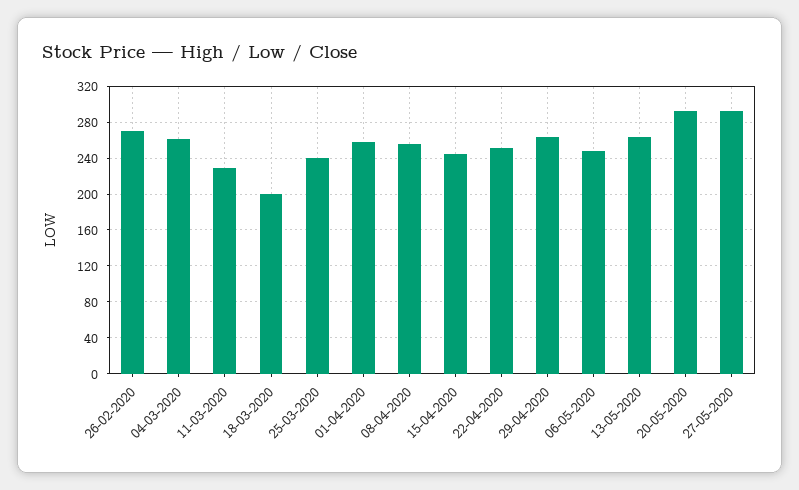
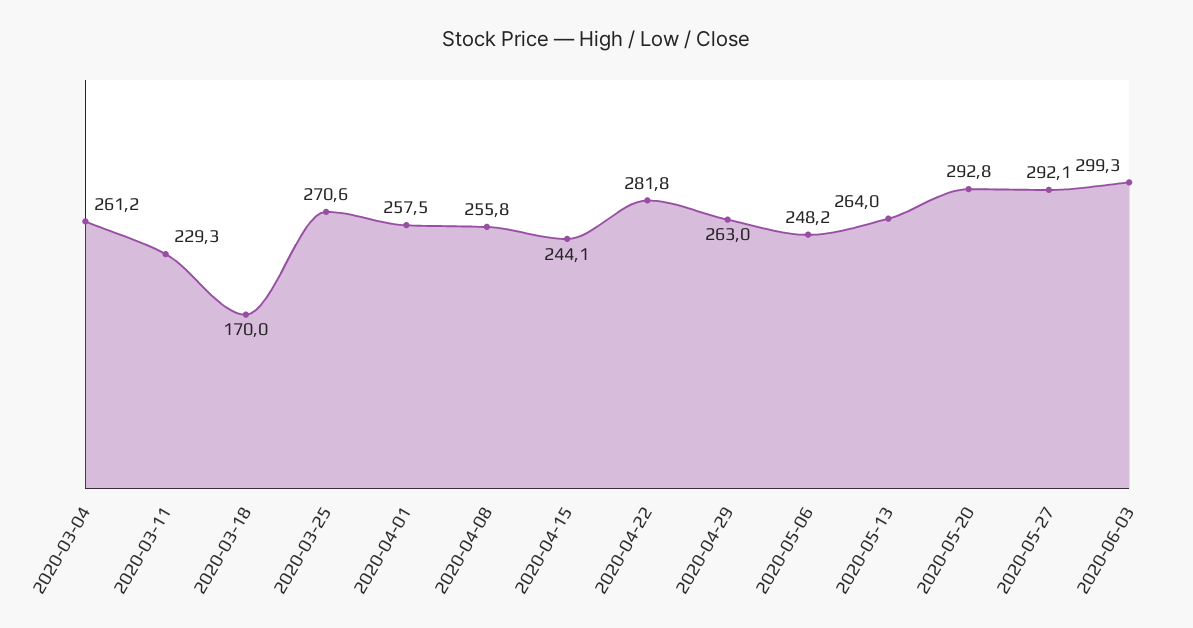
26-02-2020: 270 -> none
18-03-2020: 200 -> 170
25-03-2020: 240 -> 270.6
22-04-2020: 250 -> 281.8
2020-06-03: none -> 299.3

